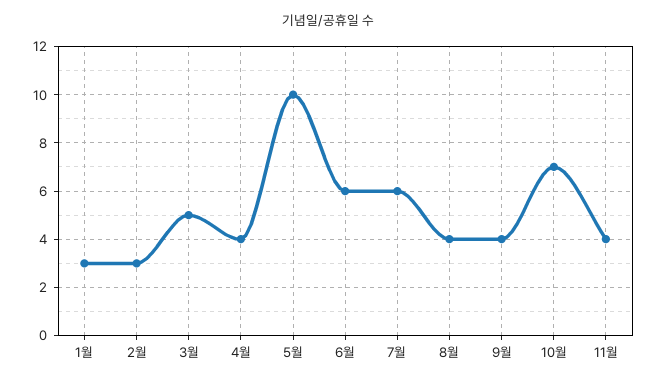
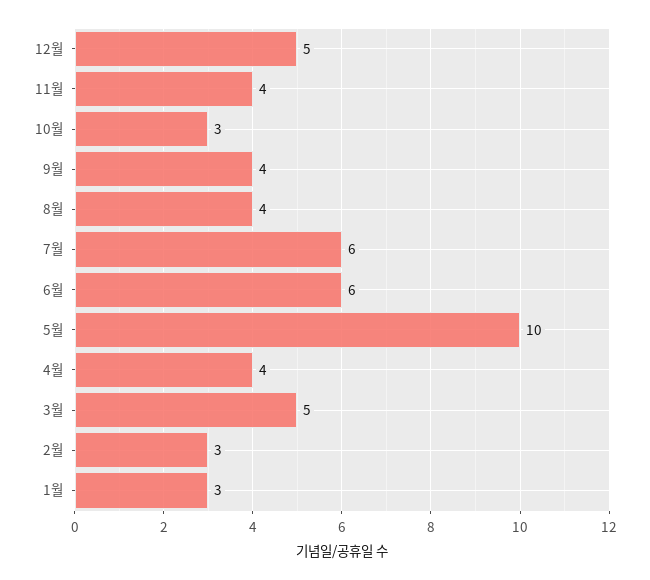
10월: 7 -> 3
12월: none -> 5

